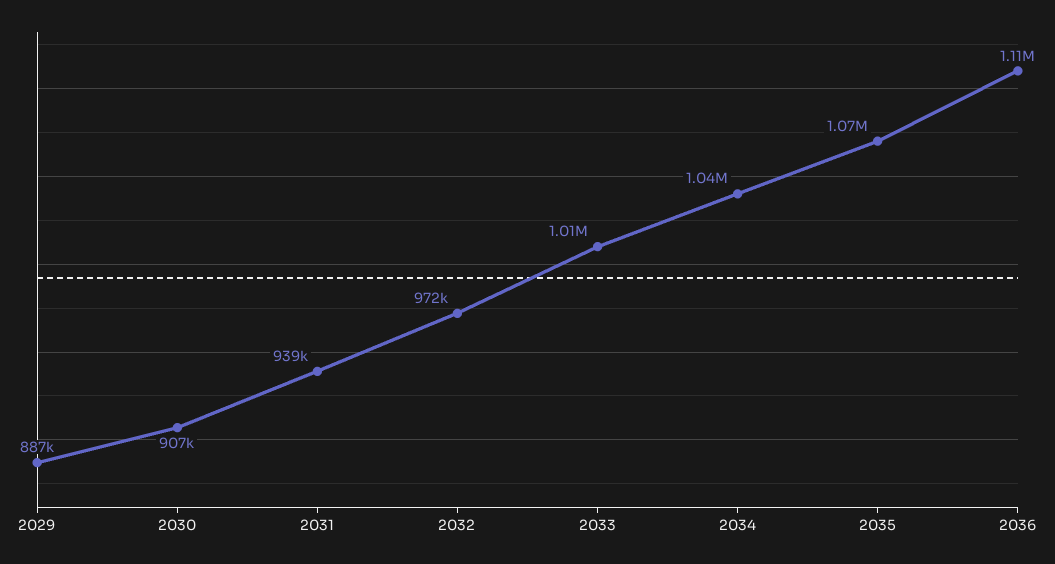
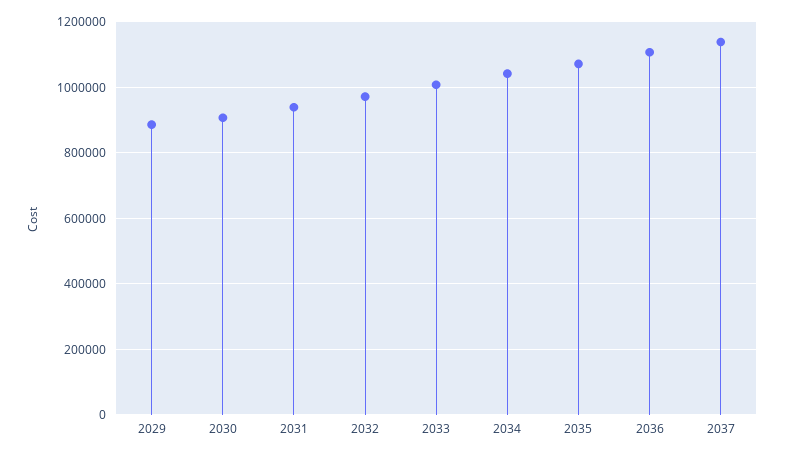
2037: none -> 1140000

